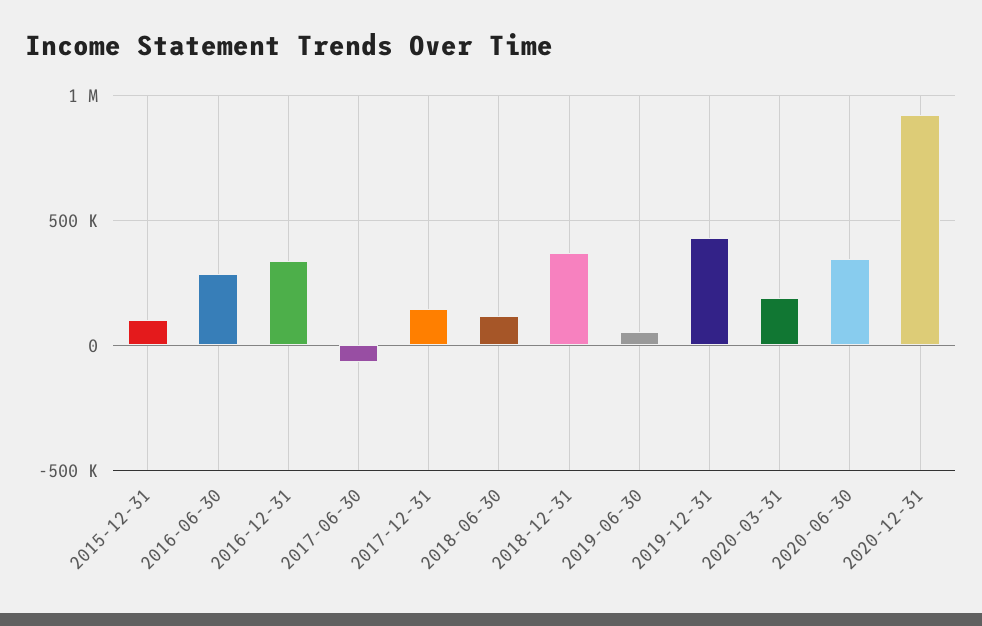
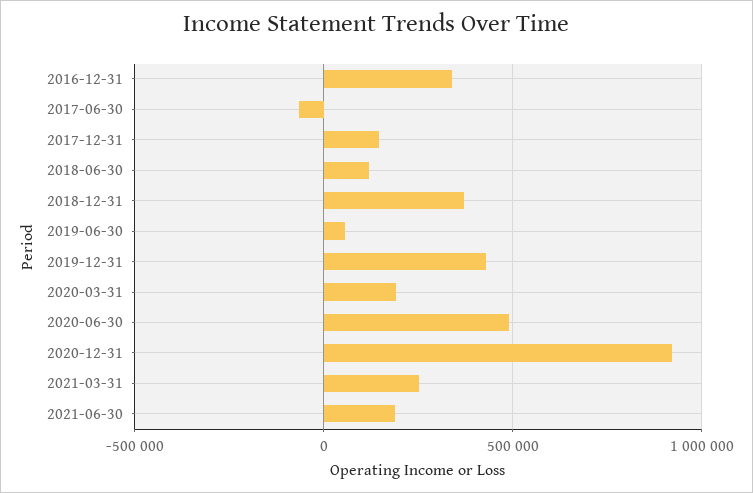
2015-12-31: 100000 -> none
2016-06-30: 300000 -> none
2020-06-30: 350000 -> 500000
2021-03-31: none -> 250000
2021-06-30: none -> 200000

